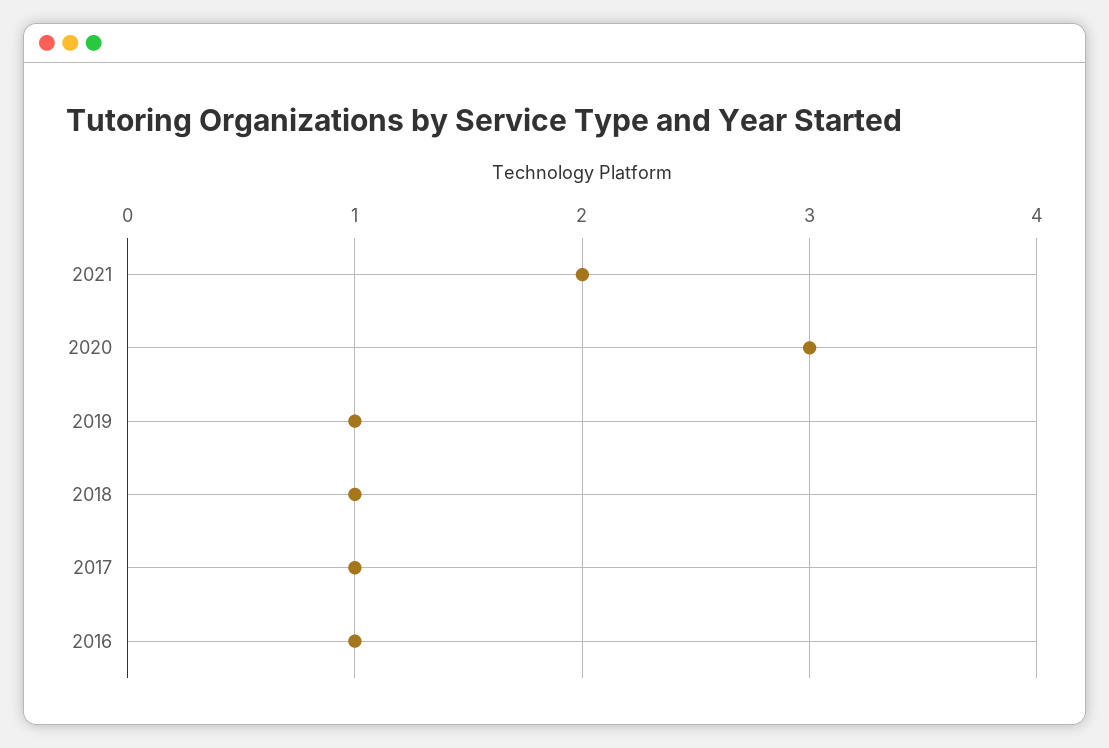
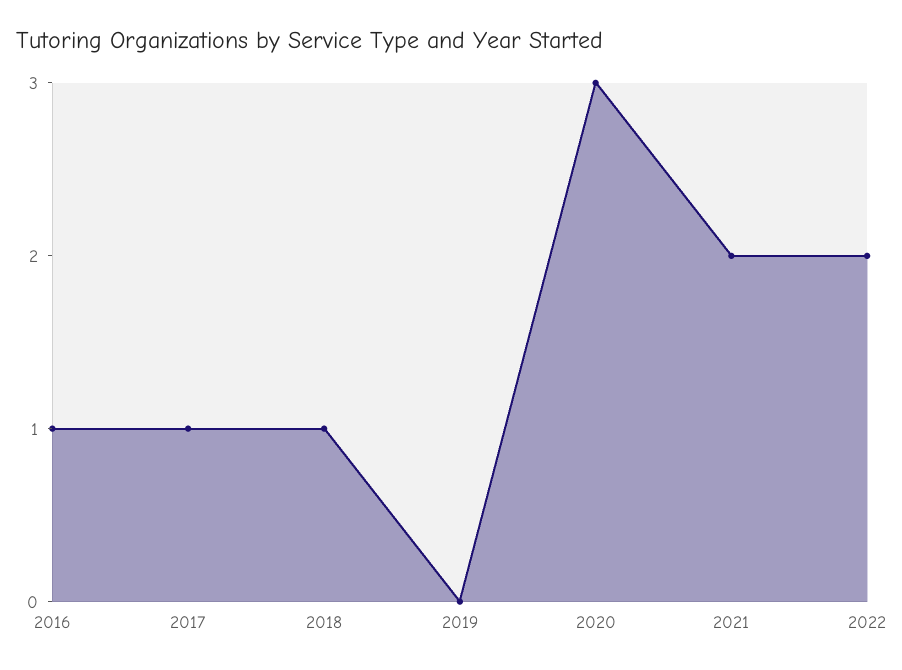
2019: 1 -> 0
2022: none -> 2

